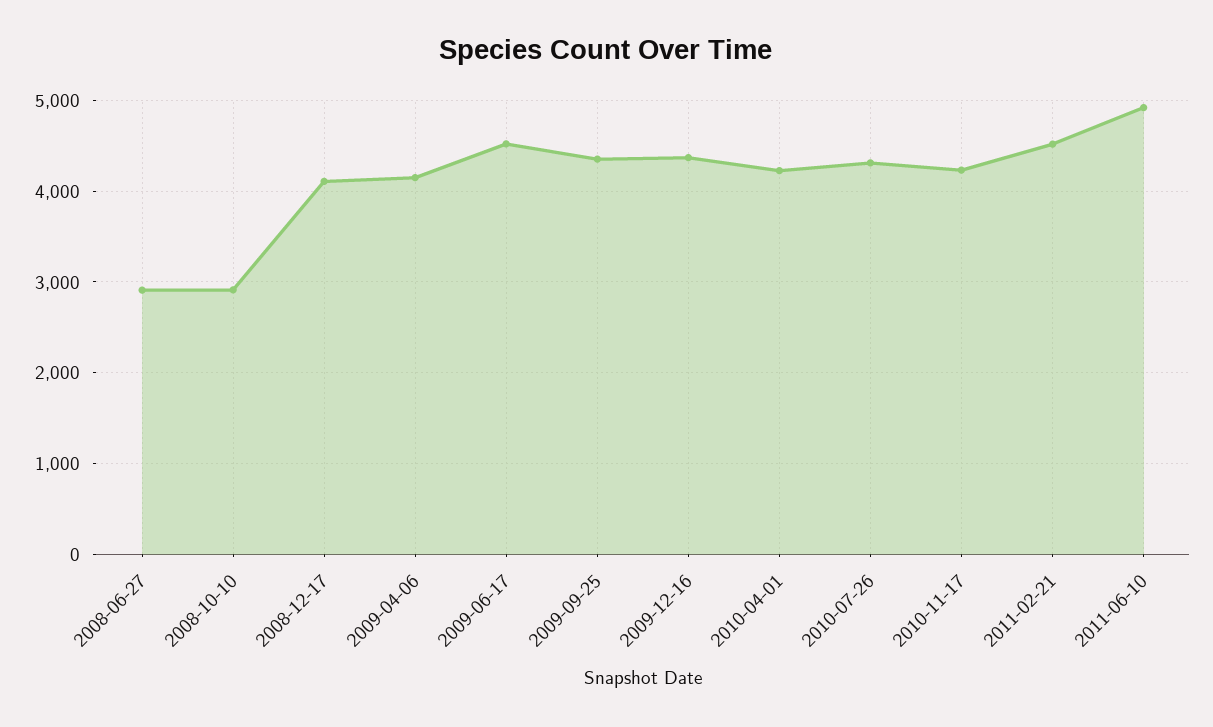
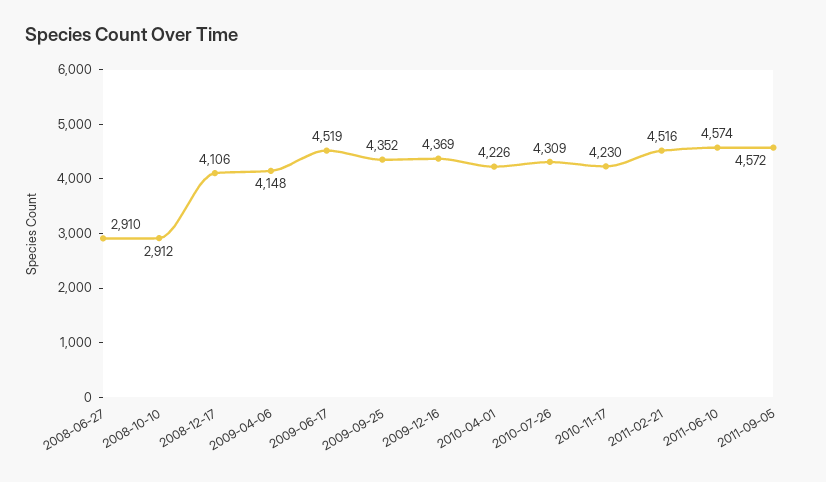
2011-06-10: 4900 -> 4574
2011-09-05: none -> 4572

